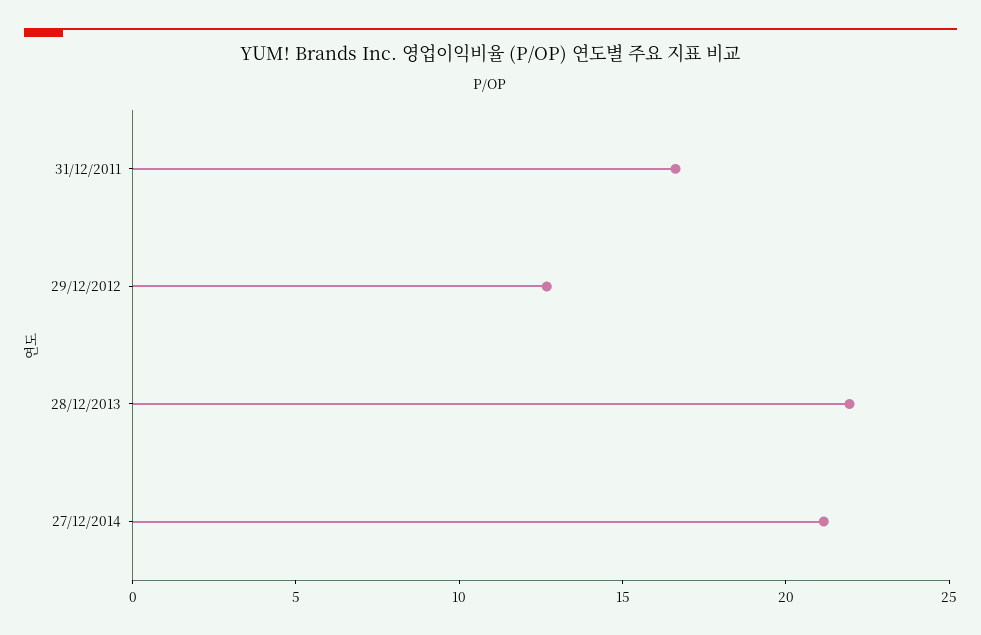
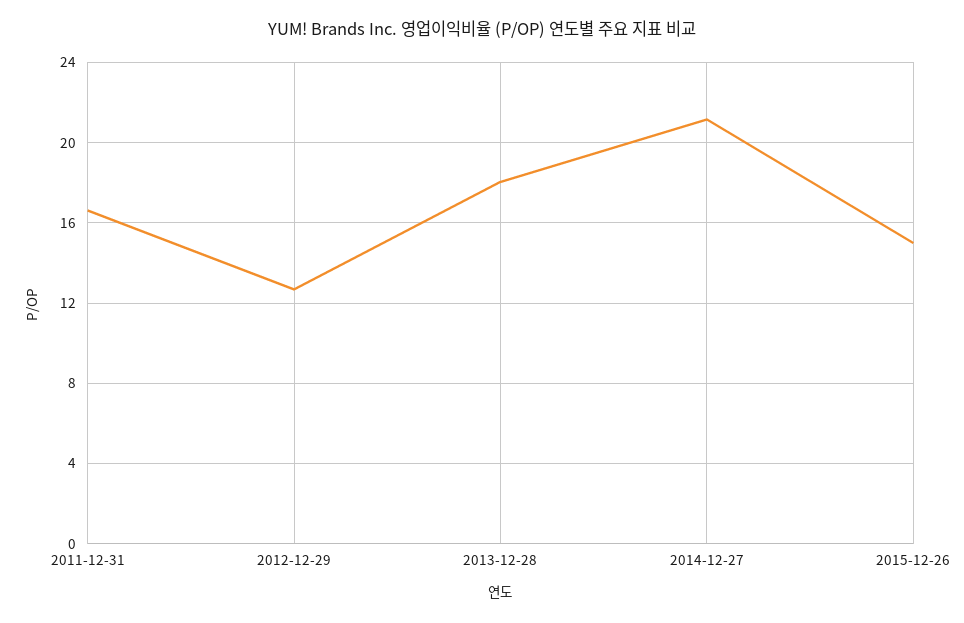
28/12/2013: 22 -> 18
2015-12-26: none -> 15

